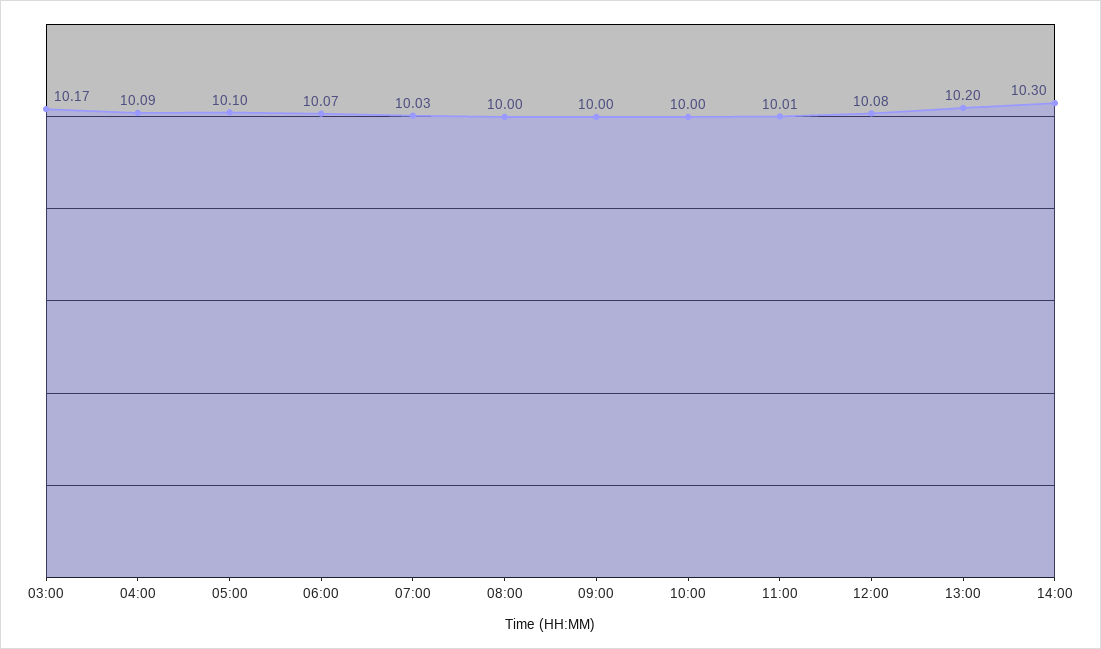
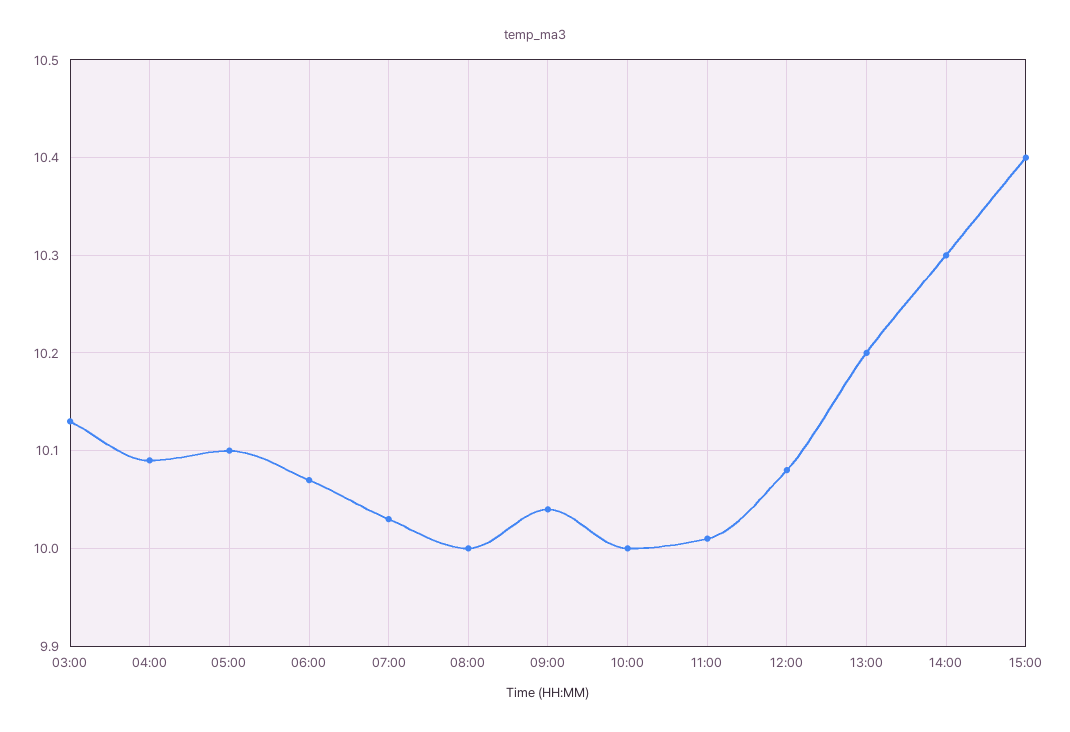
03:00: 10.17 -> 10.13
09:00: 10 -> 10.04
15:00: none -> 10.4

